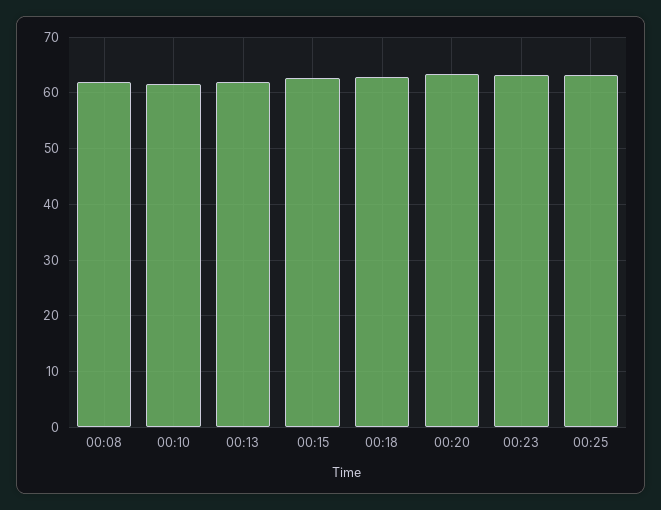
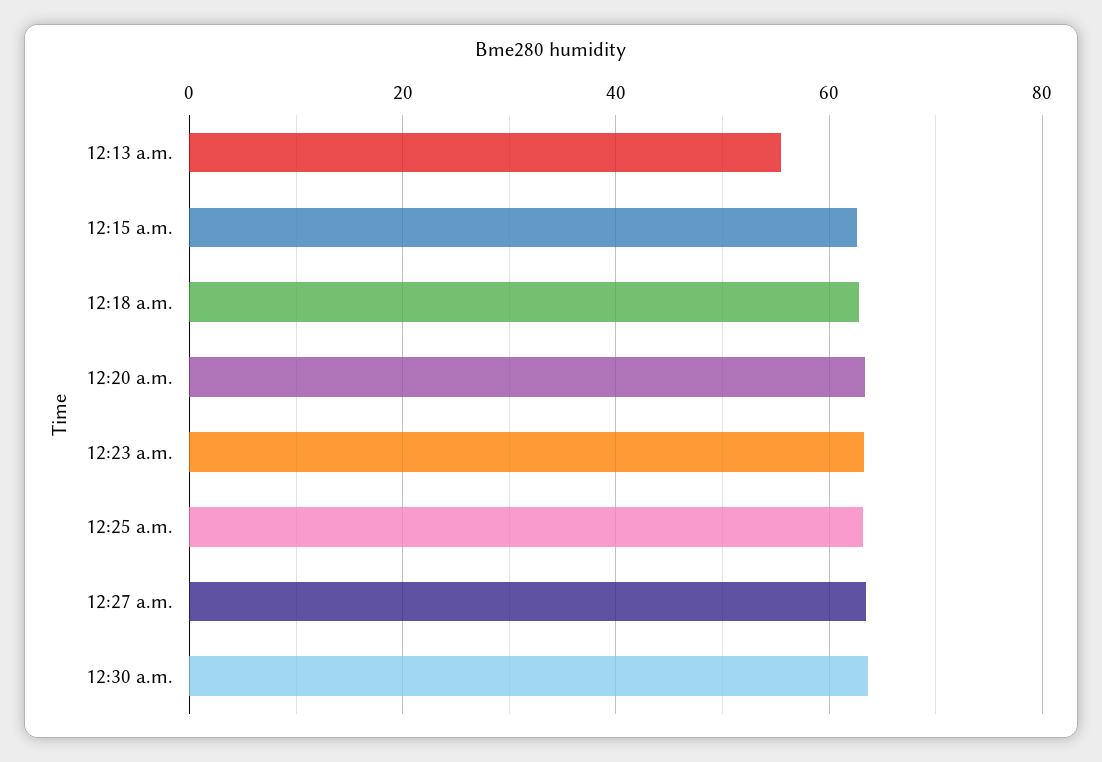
00:08: 62 -> none
00:10: 62 -> none
00:13: 62 -> 56
12:27 a.m.: none -> 64
12:30 a.m.: none -> 64

